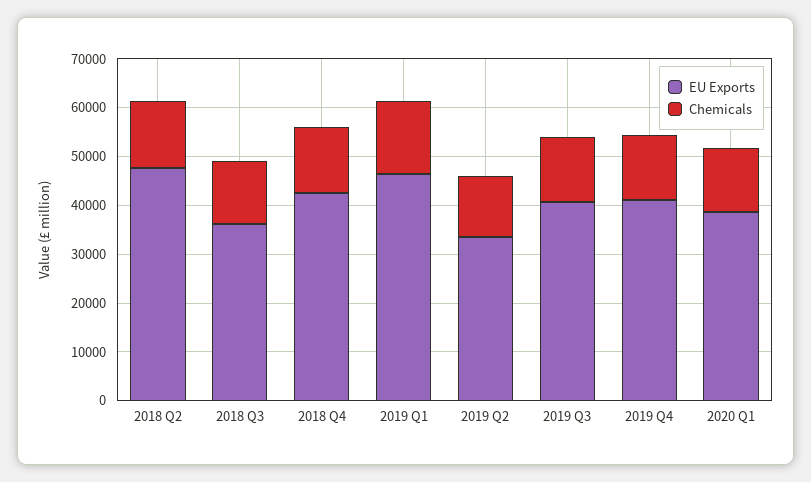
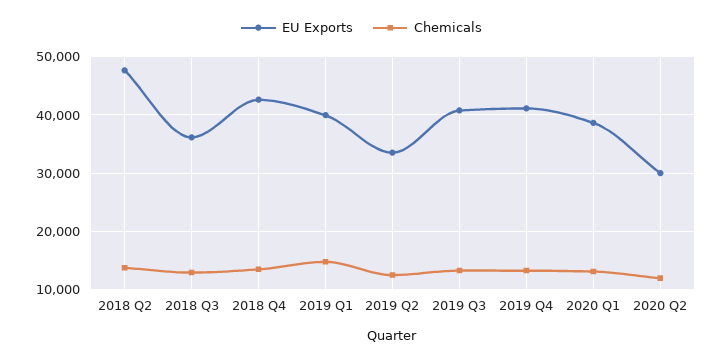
EU Exports, 2019 Q1: 46000 -> 40000
EU Exports, 2020 Q2: none -> 30000
Chemicals, 2020 Q2: none -> 12000

